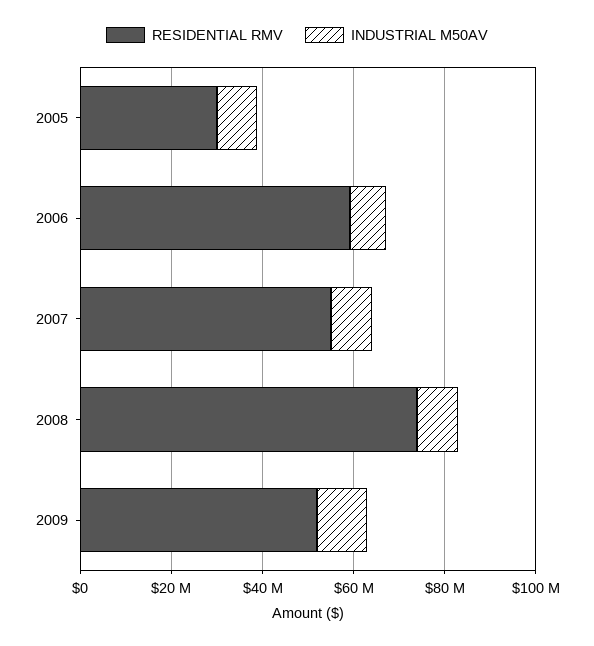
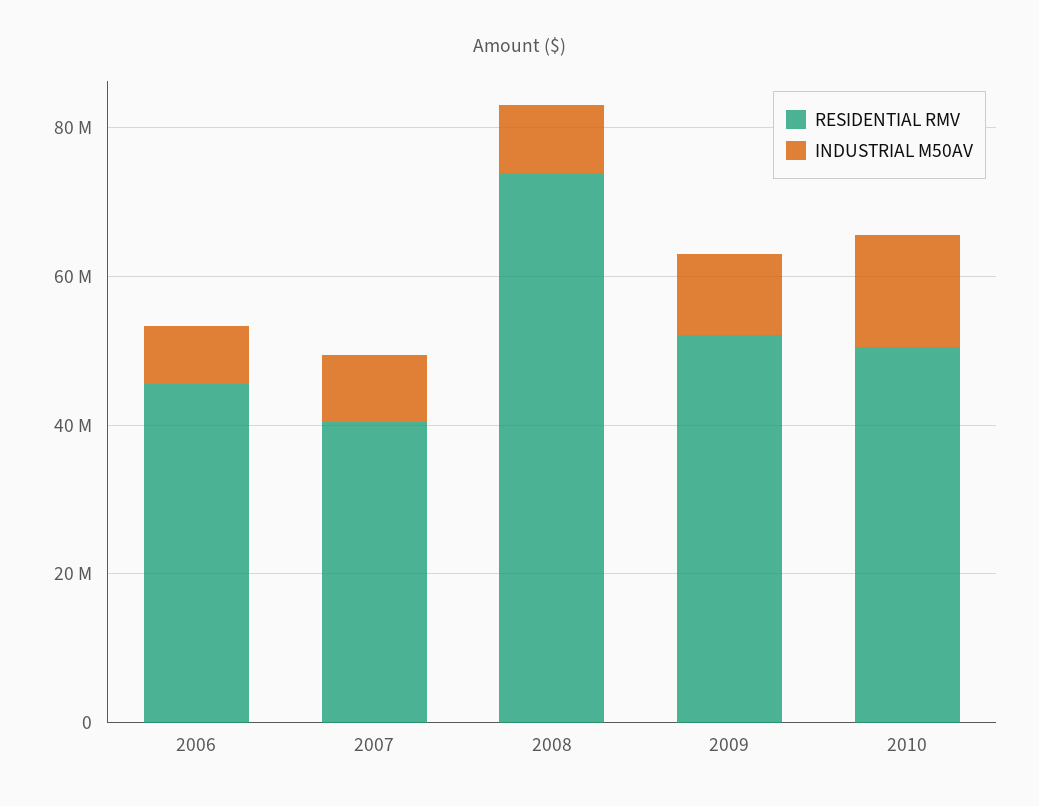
RESIDENTIAL RMV, 2005: 30000000 -> none
INDUSTRIAL M50AV, 2005: 10000000 -> none
RESIDENTIAL RMV, 2006: 60000000 -> 45000000
RESIDENTIAL RMV, 2007: 55000000 -> 40000000
RESIDENTIAL RMV, 2010: none -> 50000000
INDUSTRIAL M50AV, 2010: none -> 15000000

